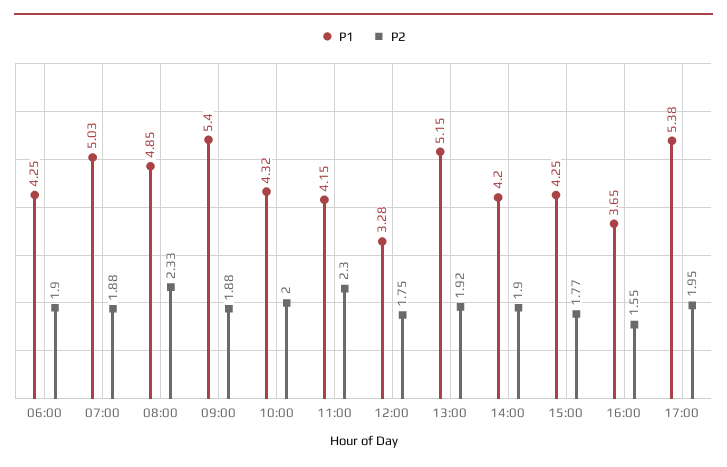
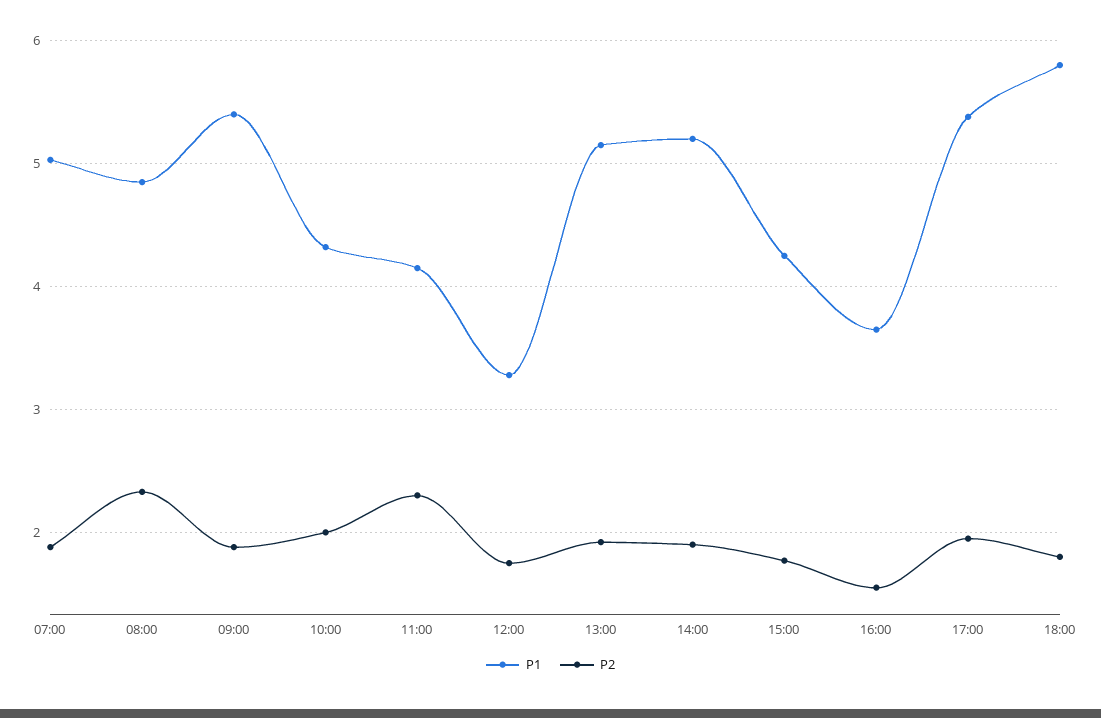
P1, 06:00: 4.25 -> none
P2, 06:00: 1.9 -> none
P1, 14:00: 4.2 -> 5.2
P1, 18:00: none -> 5.8
P2, 18:00: none -> 1.8

